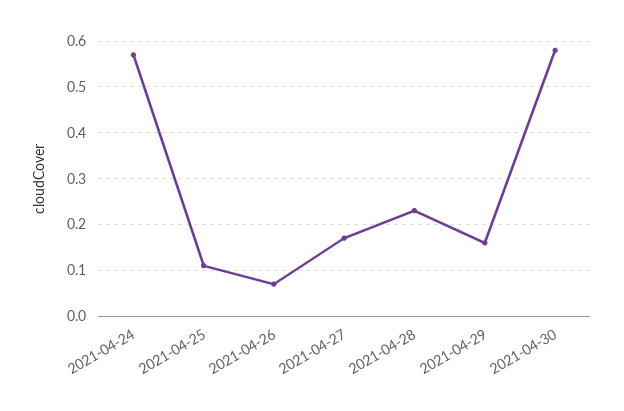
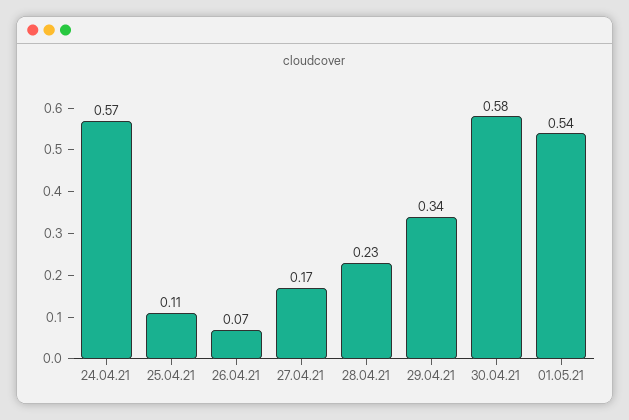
2021-04-29: 0.15 -> 0.34
01.05.21: none -> 0.54

